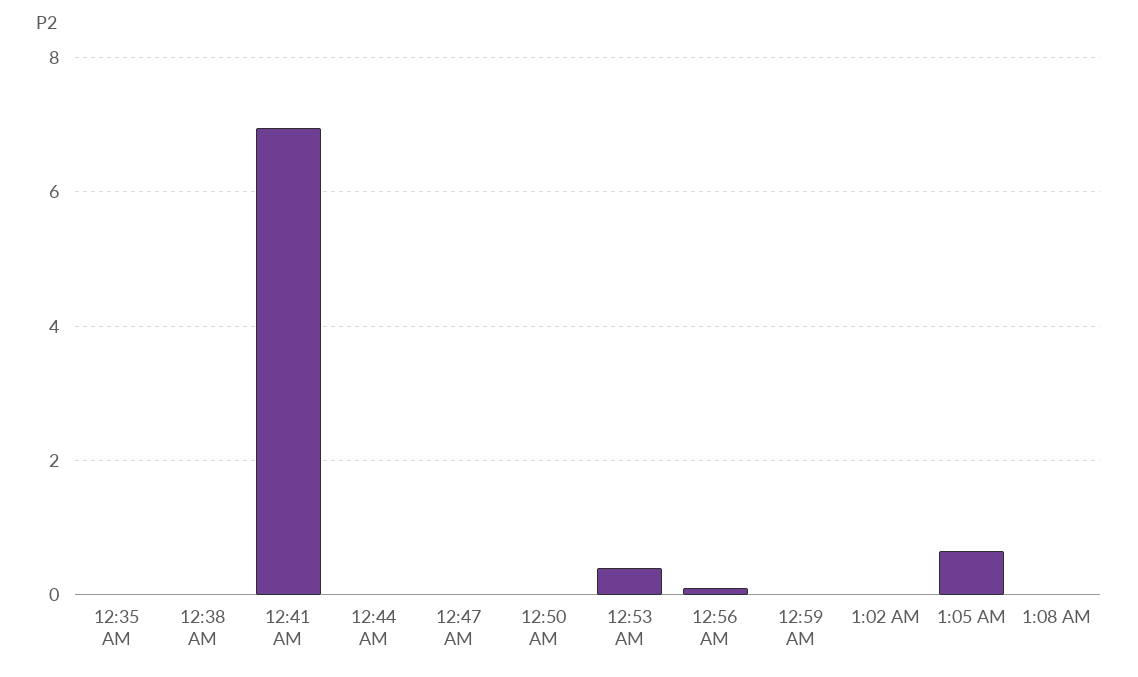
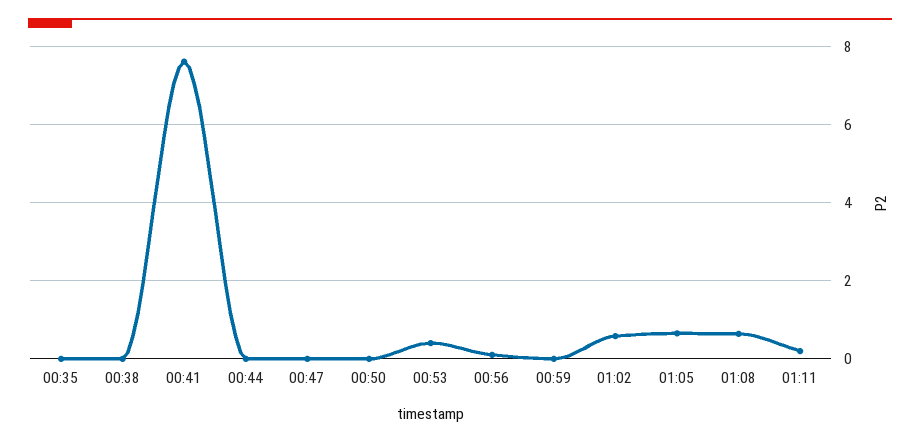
12:41 AM: 7 -> 7.6
1:02 AM: 0 -> 0.6
1:08 AM: 0 -> 0.6
01:11: none -> 0.2

